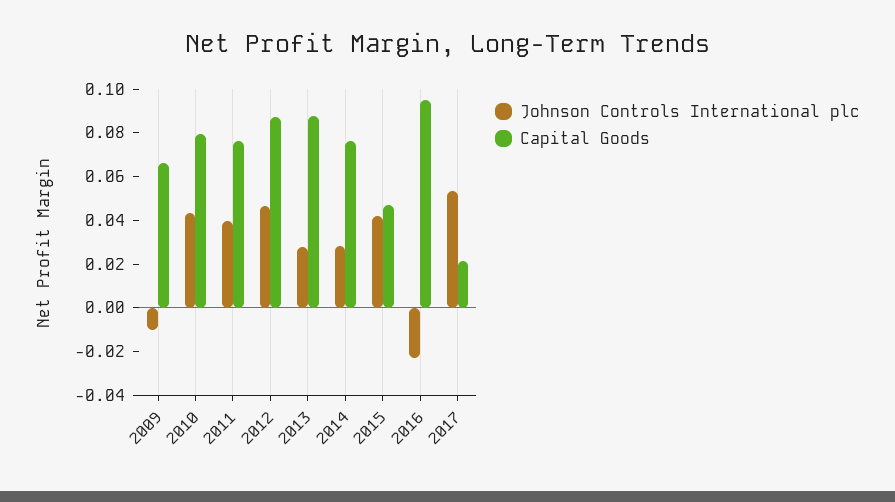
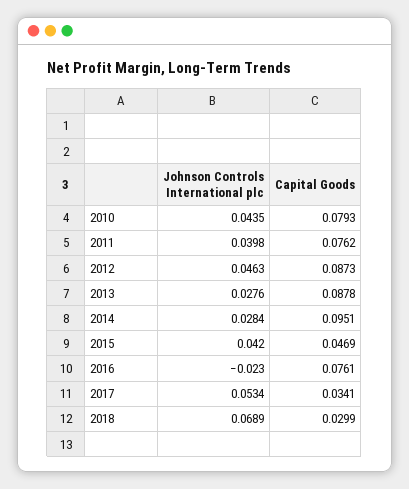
Johnson Controls International plc, 2009: -0.01 -> none
Capital Goods, 2009: 0.065 -> none
Capital Goods, 2014: 0.075 -> 0.0951
Capital Goods, 2016: 0.095 -> 0.0761
Capital Goods, 2017: 0.02 -> 0.0341
Johnson Controls International plc, 2018: none -> 0.0689
Capital Goods, 2018: none -> 0.0299

